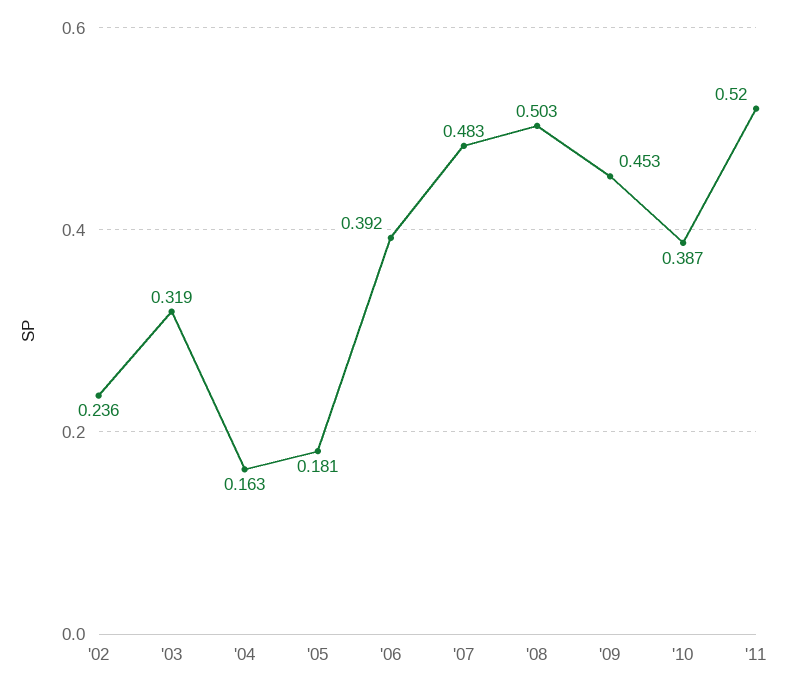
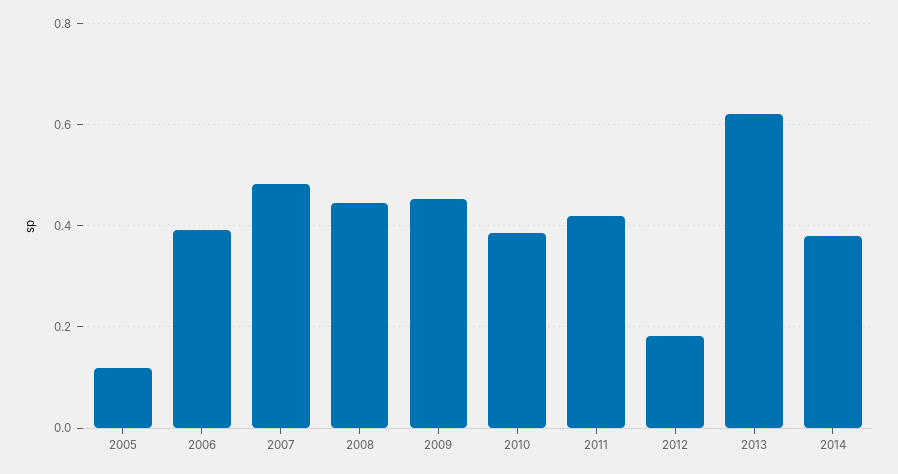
'02: 0.236 -> none
'03: 0.319 -> none
'04: 0.163 -> none
'05: 0.181 -> 0.12
'08: 0.503 -> 0.44
'11: 0.52 -> 0.42
2012: none -> 0.18
2013: none -> 0.62
2014: none -> 0.38

